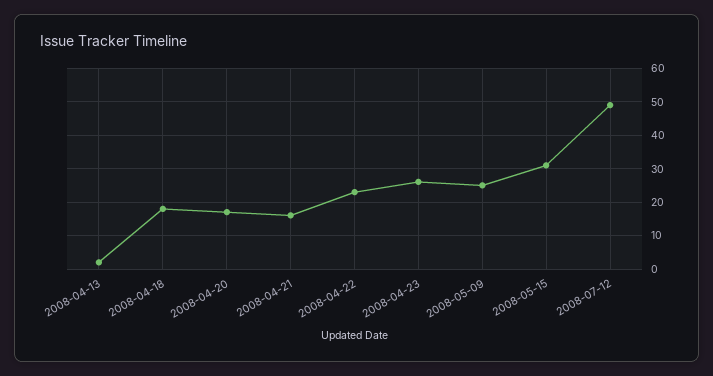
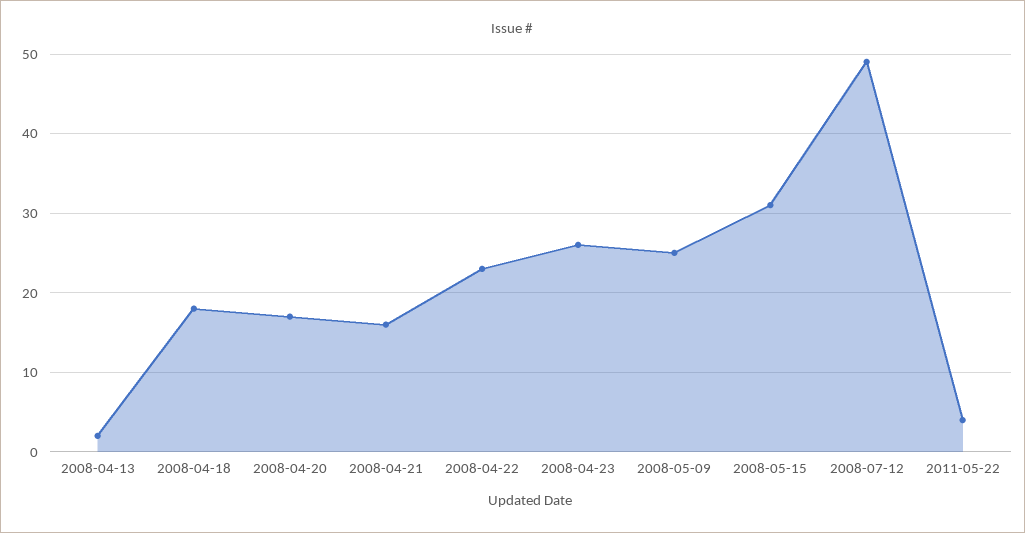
2011-05-22: none -> 4

